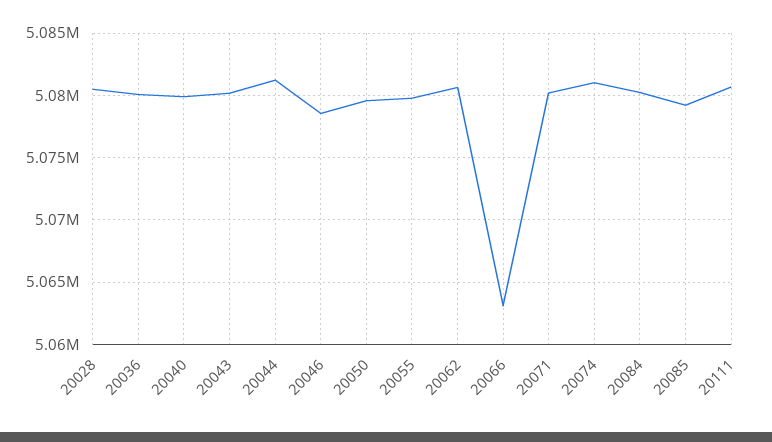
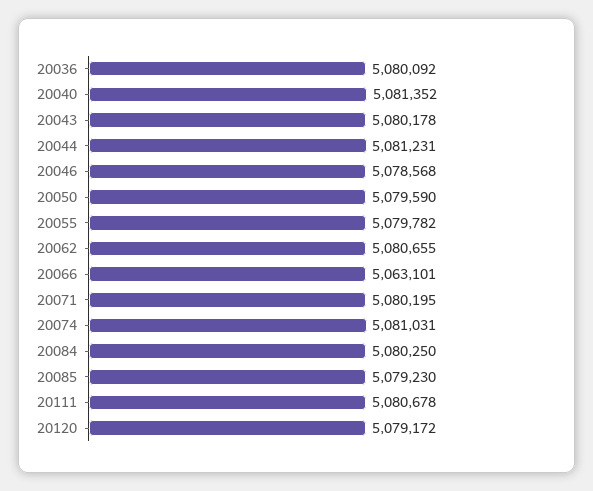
20028: 5080500 -> none
20040: 5080000 -> 5081352
20120: none -> 5079172

